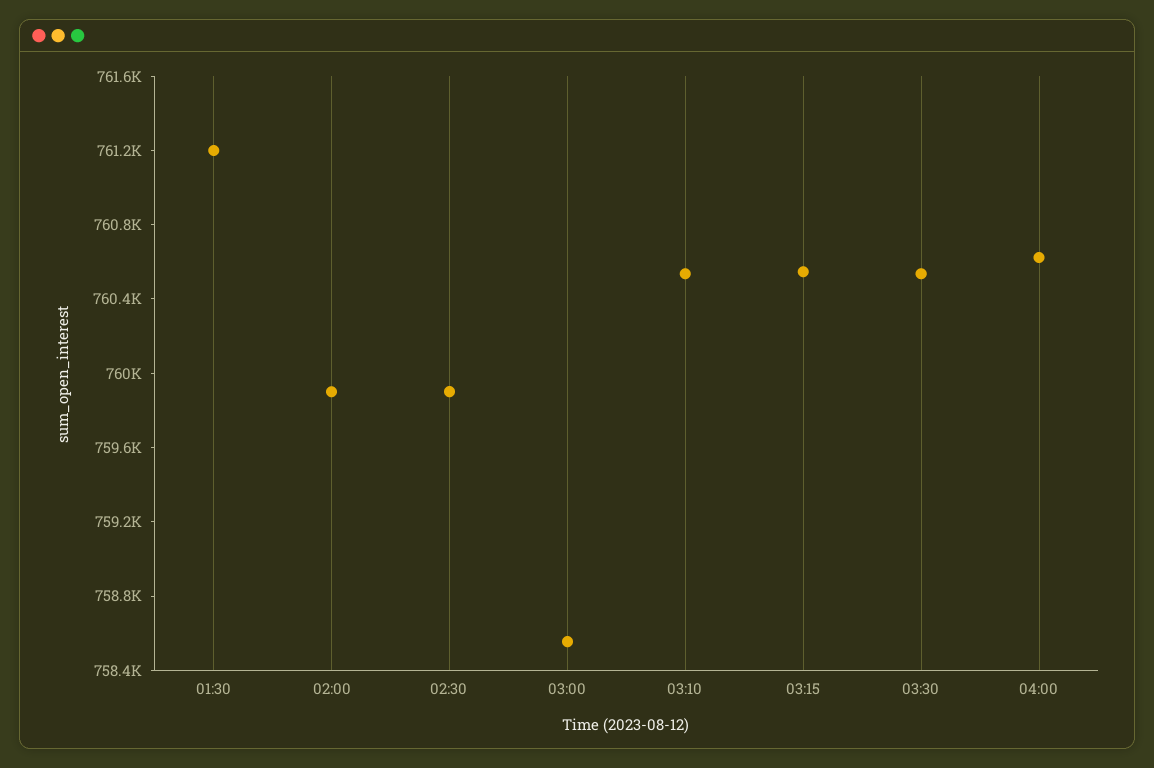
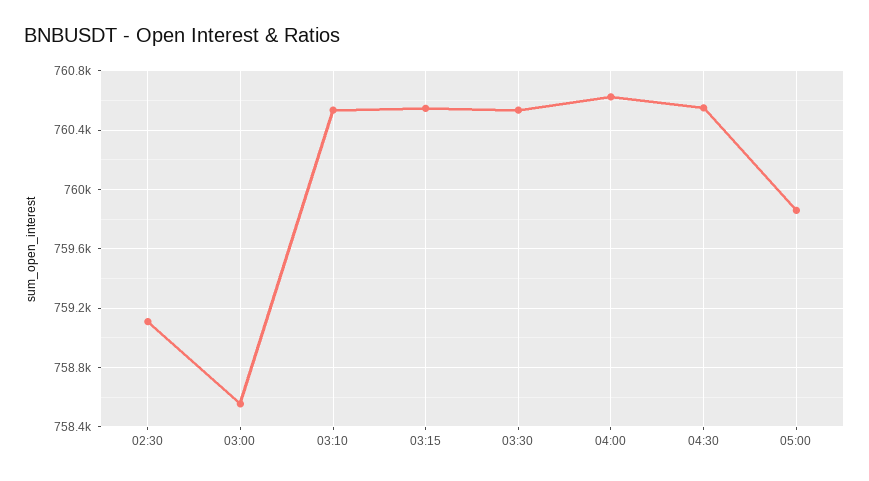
01:30: 761200 -> none
02:00: 759900 -> none
02:30: 759900 -> 759100
04:30: none -> 760550
05:00: none -> 759850

